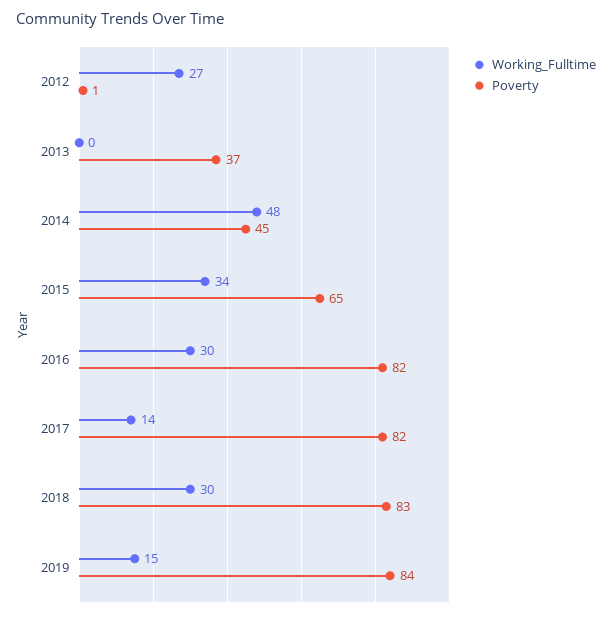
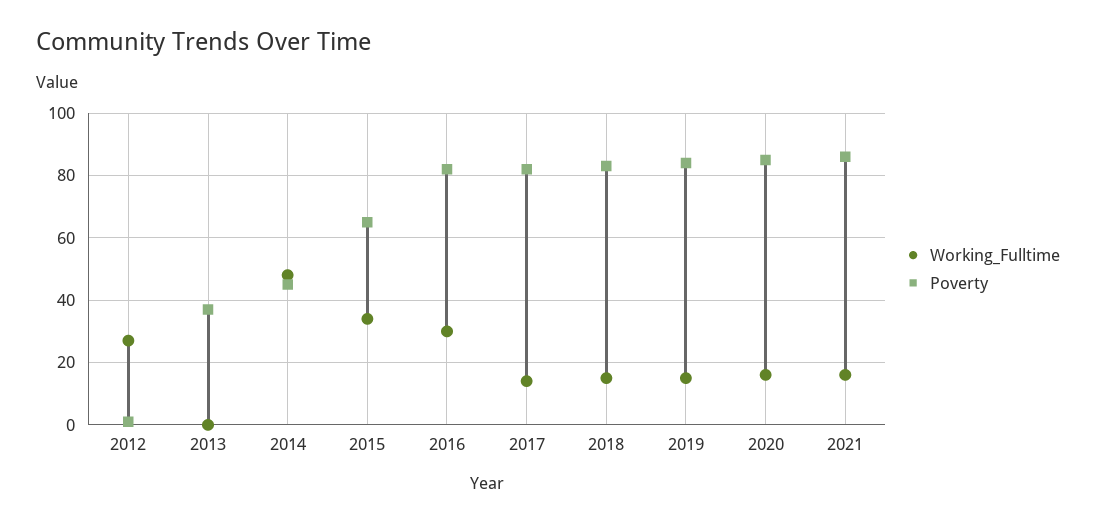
Working_Fulltime, 2018: 30 -> 15
Working_Fulltime, 2020: none -> 15
Poverty, 2020: none -> 85
Working_Fulltime, 2021: none -> 15
Poverty, 2021: none -> 85

